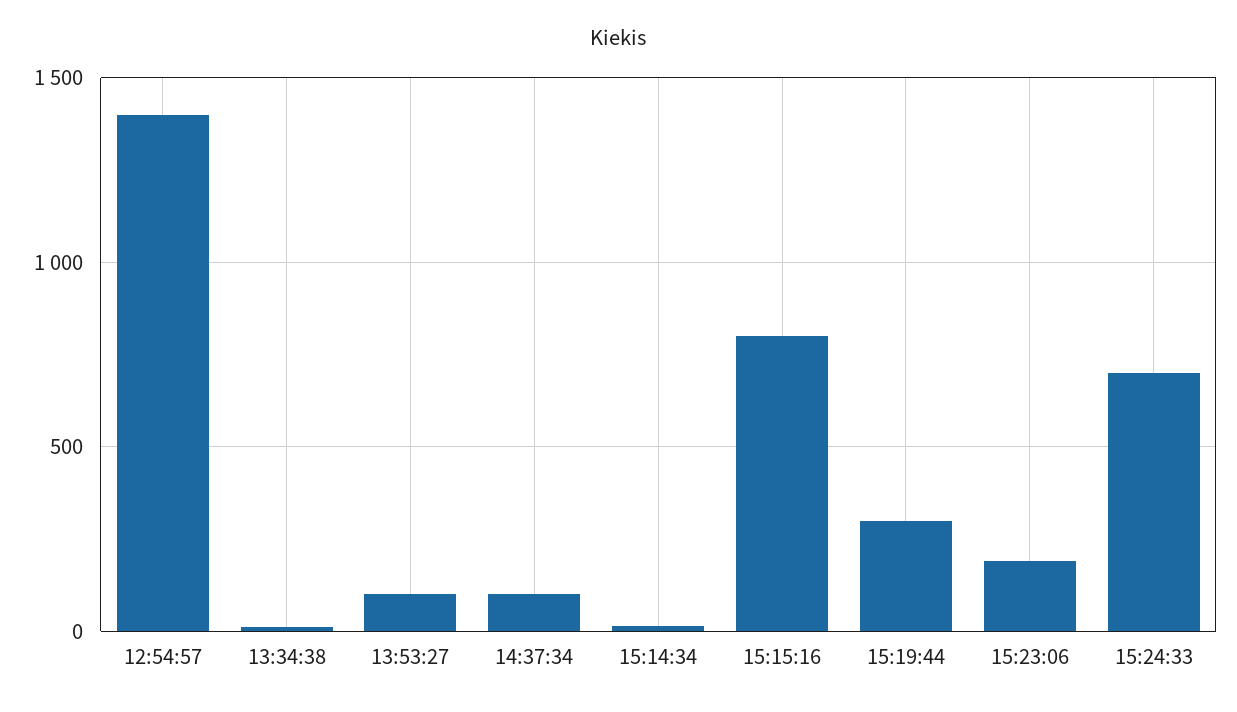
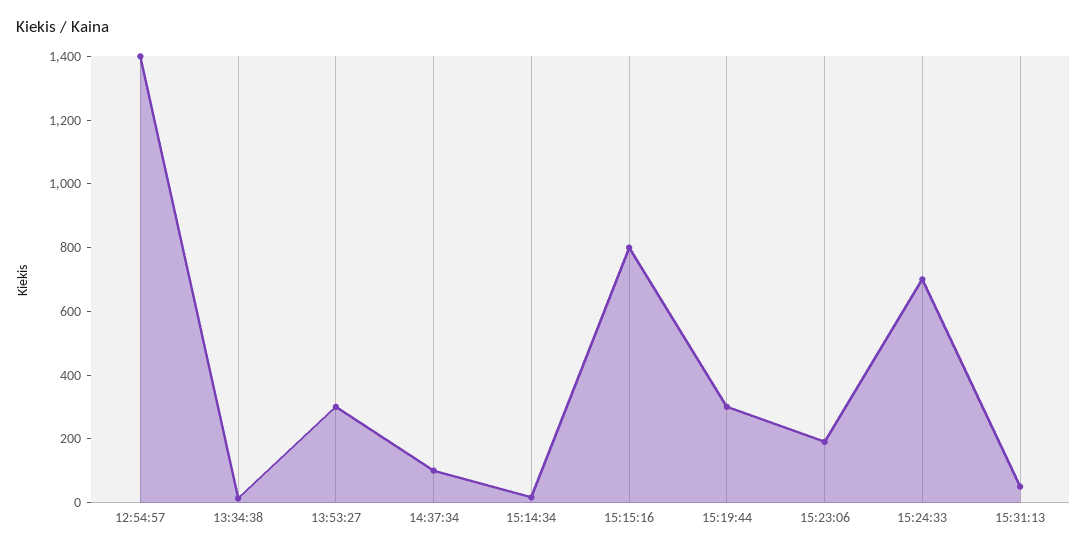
13:53:27: 100 -> 300
15:31:13: none -> 50

